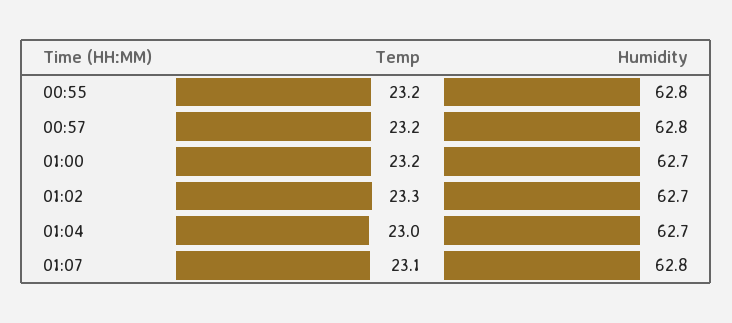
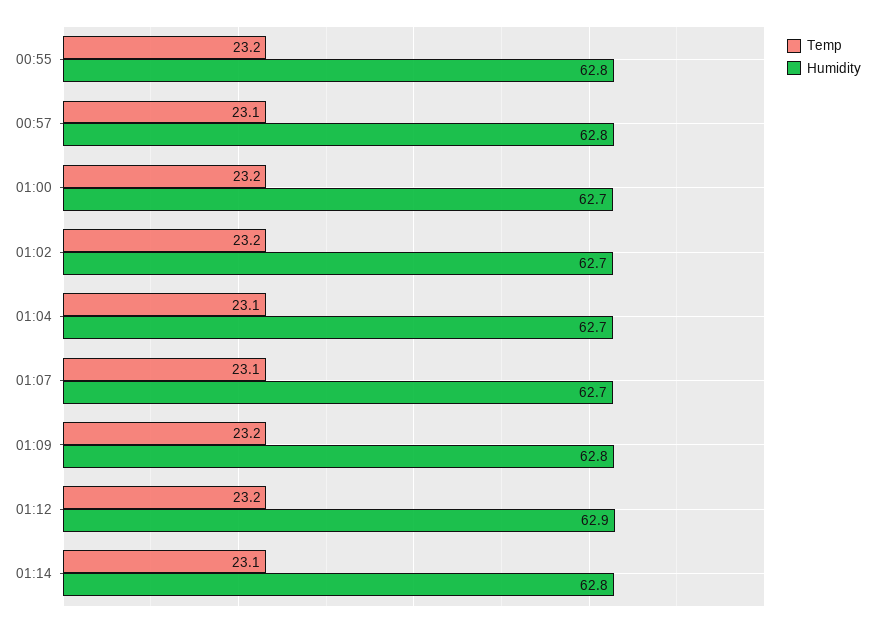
Temp, 00:57: 23.2 -> 23.1
Temp, 01:02: 23.3 -> 23.2
Temp, 01:04: 23 -> 23.1
Humidity, 01:07: 62.8 -> 62.7
Temp, 01:09: none -> 23.2
Humidity, 01:09: none -> 62.8
Temp, 01:12: none -> 23.2
Humidity, 01:12: none -> 62.9
Temp, 01:14: none -> 23.1
Humidity, 01:14: none -> 62.8

